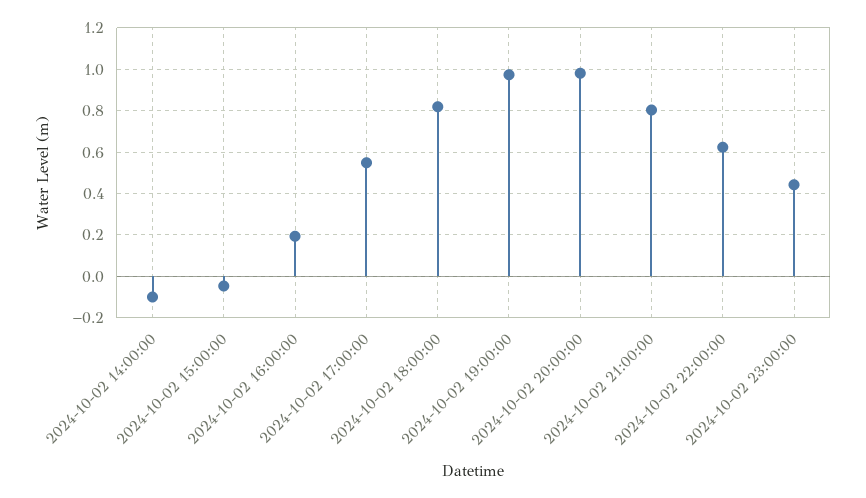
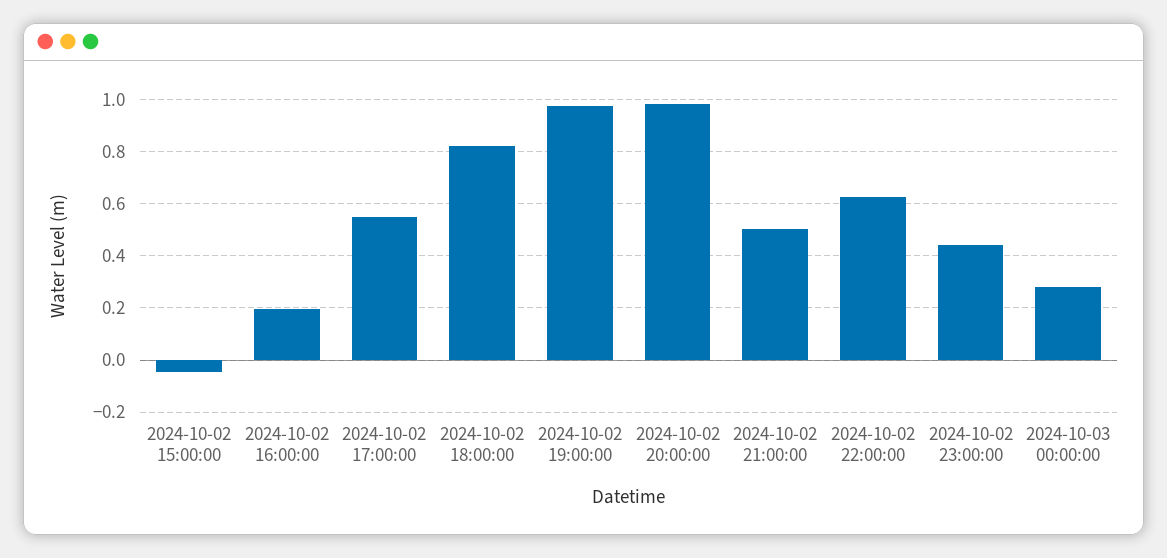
2024-10-02 14:00:00: -0.1 -> none
2024-10-02 21:00:00: 0.8 -> 0.5
2024-10-03 00:00:00: none -> 0.275

